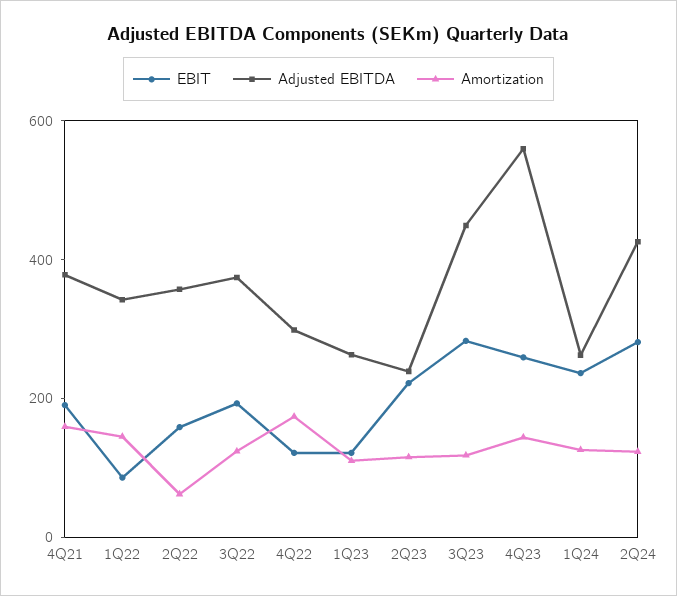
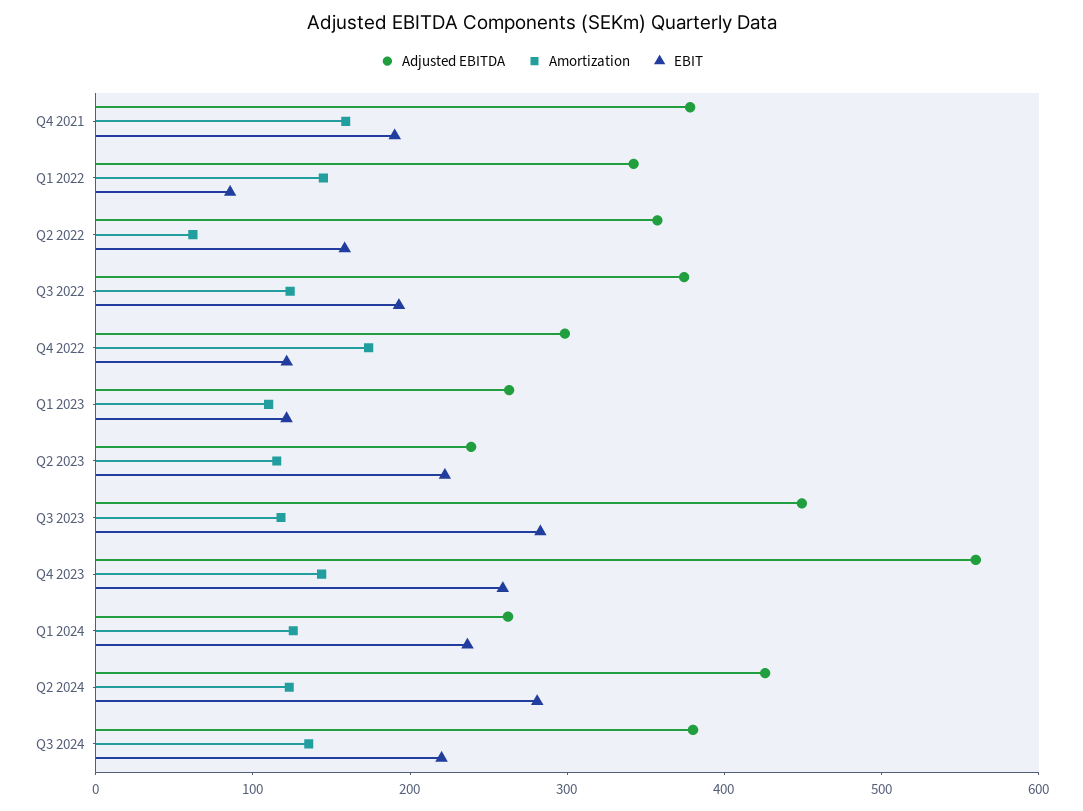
Adjusted EBITDA, Q3 2024: none -> 380
Amortization, Q3 2024: none -> 140
EBIT, Q3 2024: none -> 220

